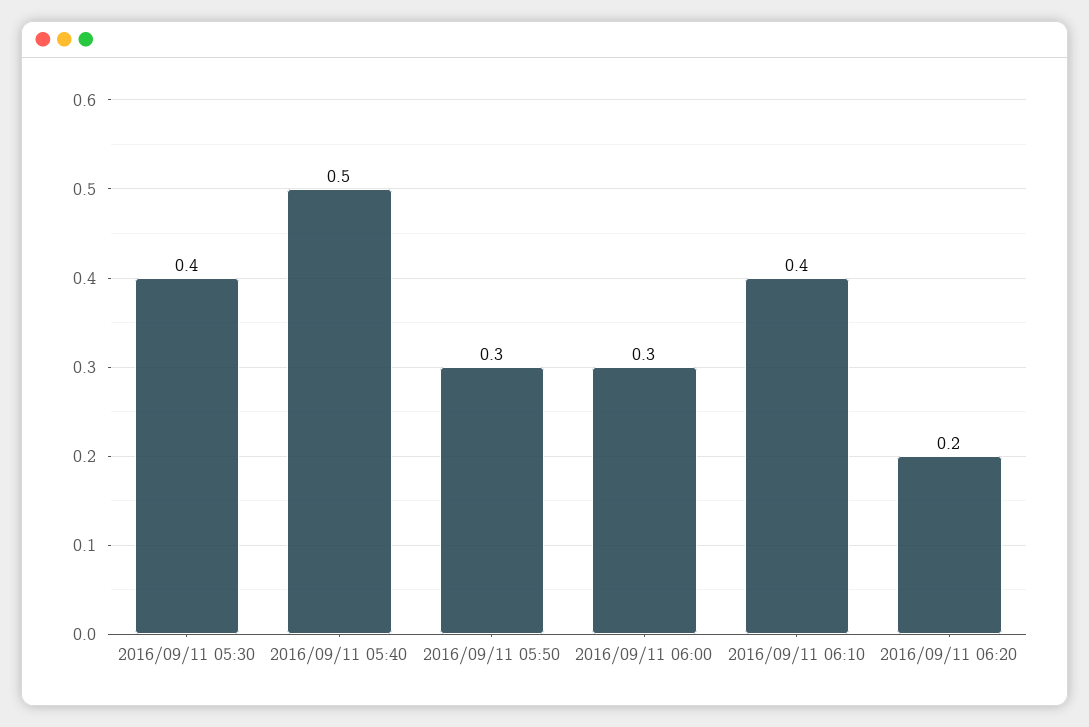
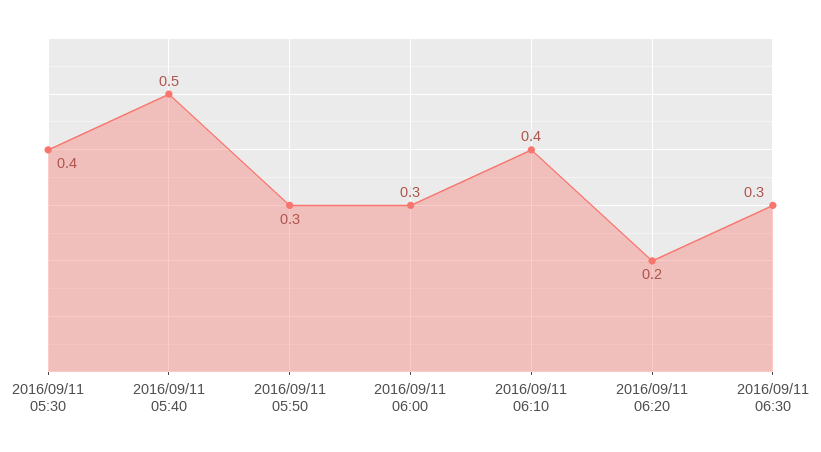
2016/09/11 06:30: none -> 0.3

